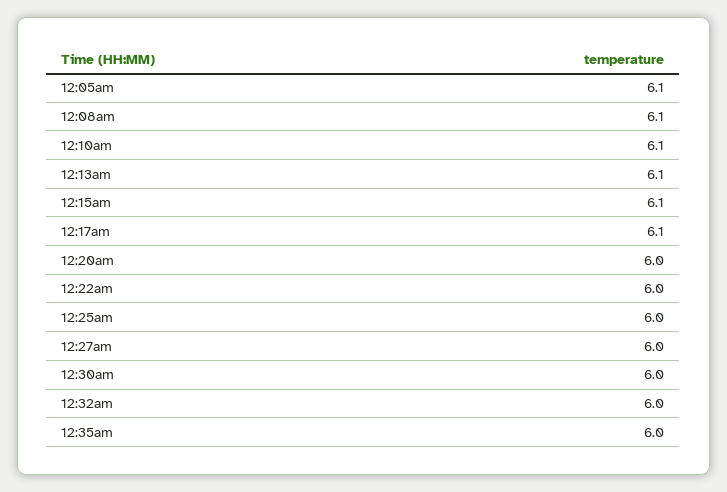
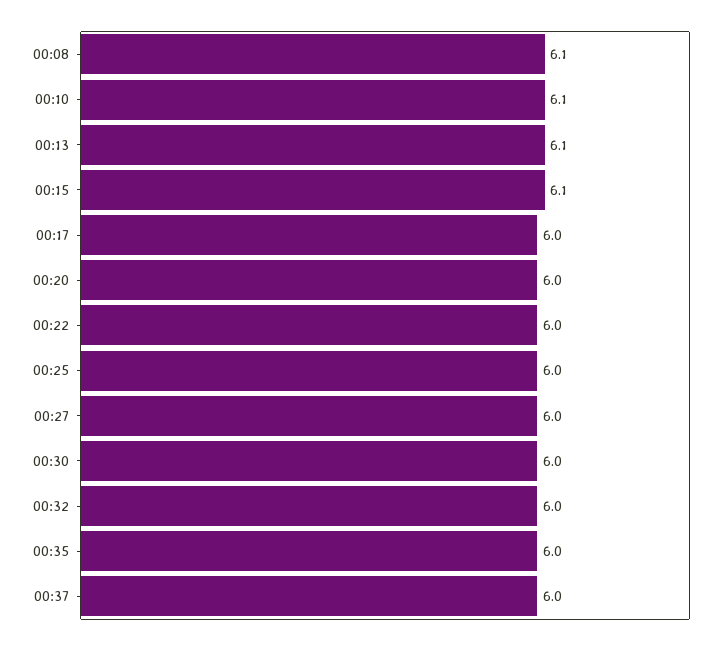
12:05am: 6.1 -> none
12:17am: 6.1 -> 6
00:37: none -> 6

